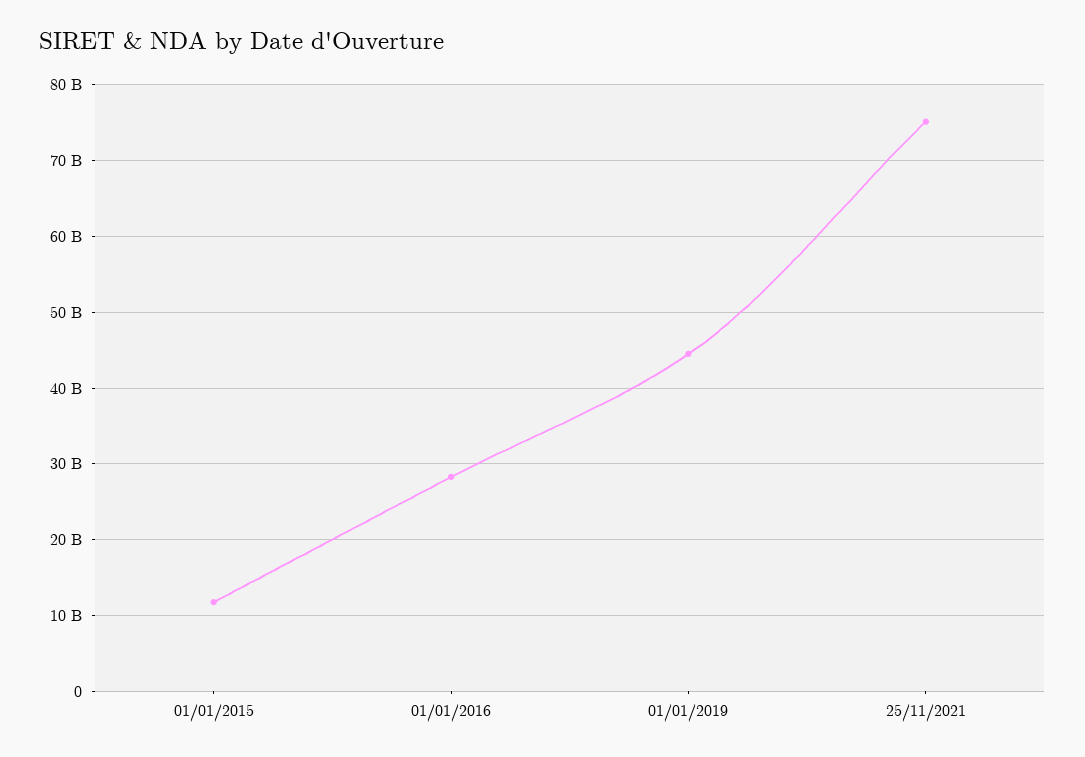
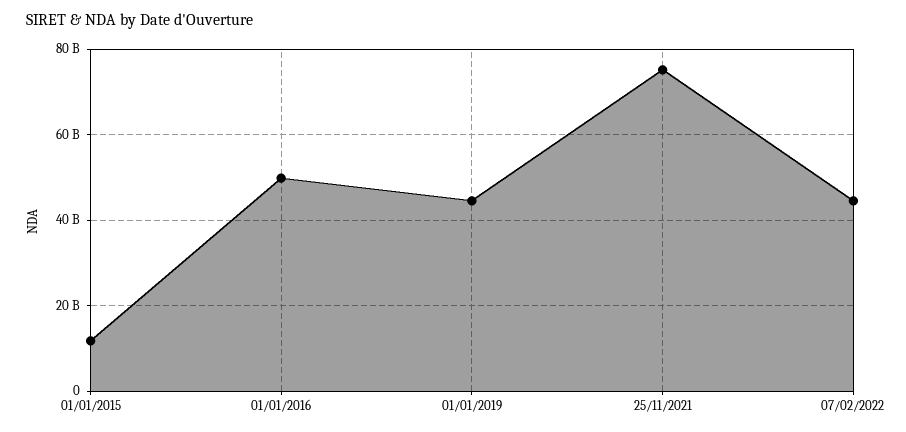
01/01/2016: 28000000000 -> 50000000000
07/02/2022: none -> 44000000000

